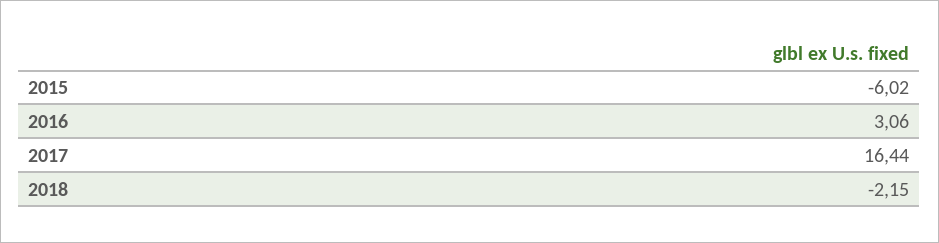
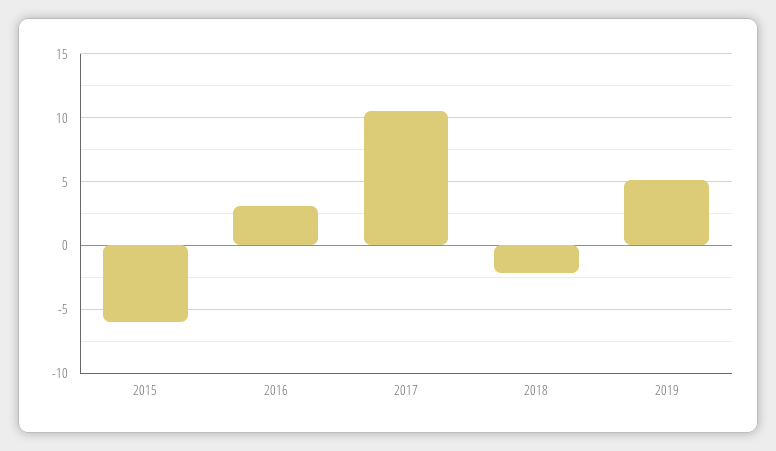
2017: 16.44 -> 10.5
2019: none -> 5

